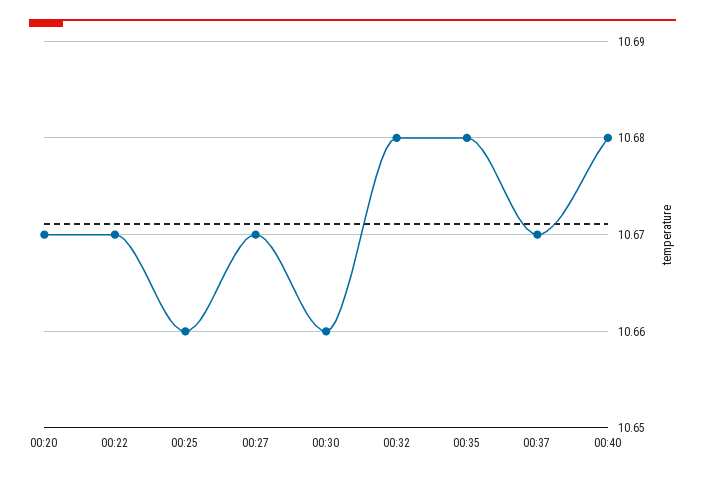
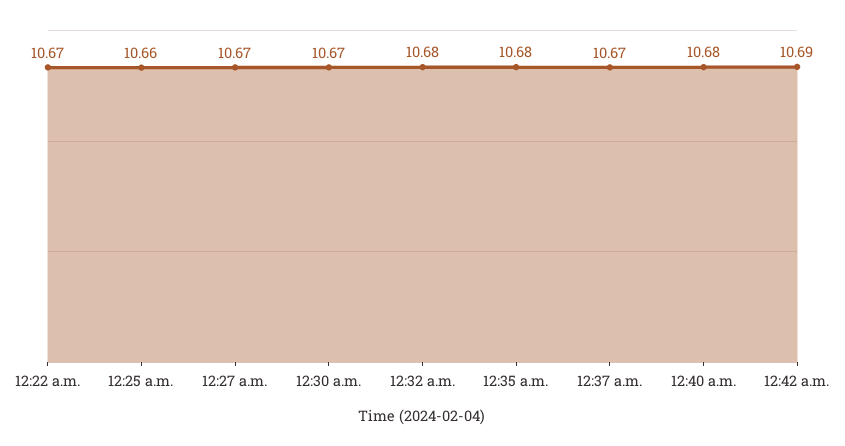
00:20: 10.67 -> none
00:30: 10.66 -> 10.67
12:42 a.m.: none -> 10.69

